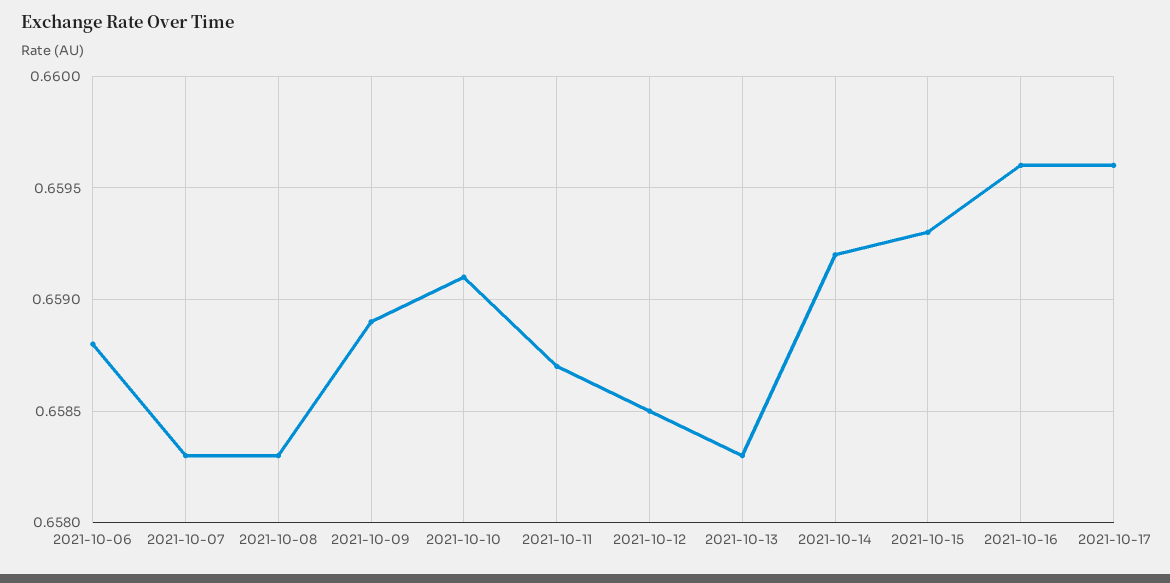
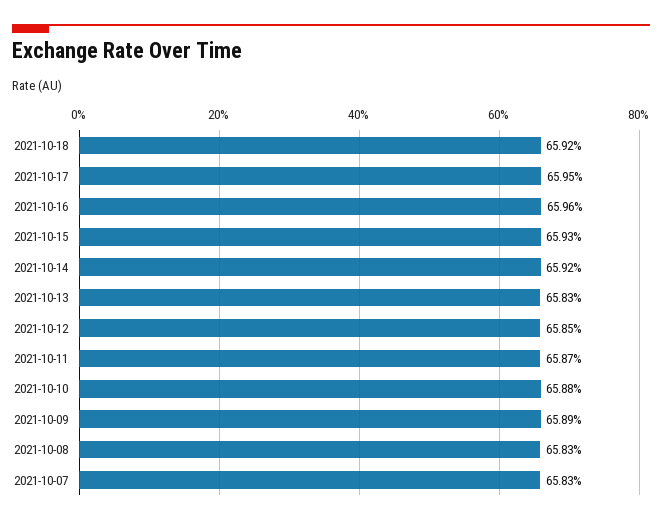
2021-10-06: 0.6588 -> none
2021-10-10: 0.6591 -> 0.6588
2021-10-17: 0.6596 -> 0.6595
2021-10-18: none -> 0.6592

